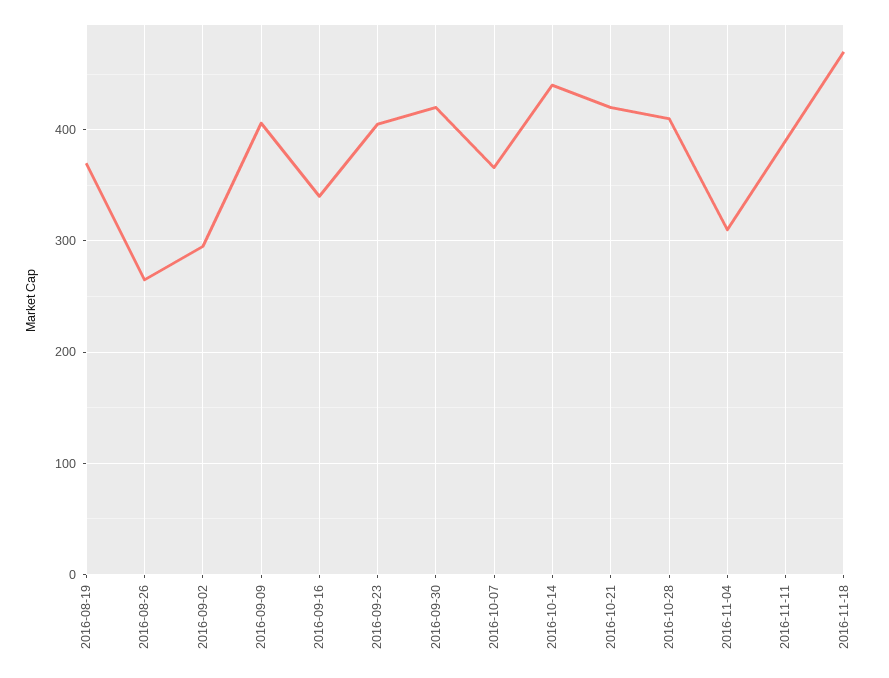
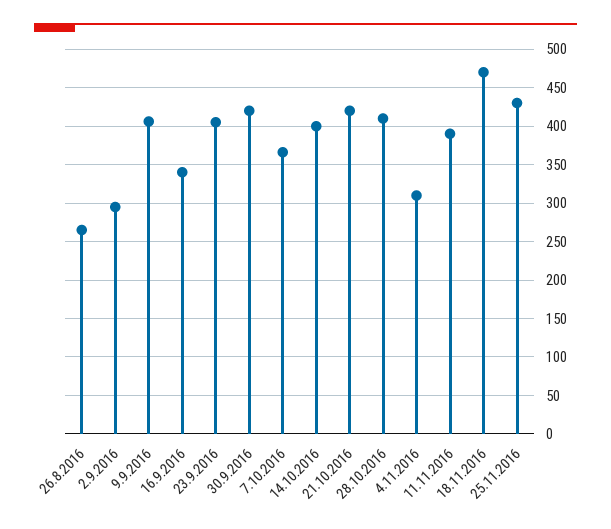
2016-08-19: 370 -> none
2016-10-14: 440 -> 400
25.11.2016: none -> 430

